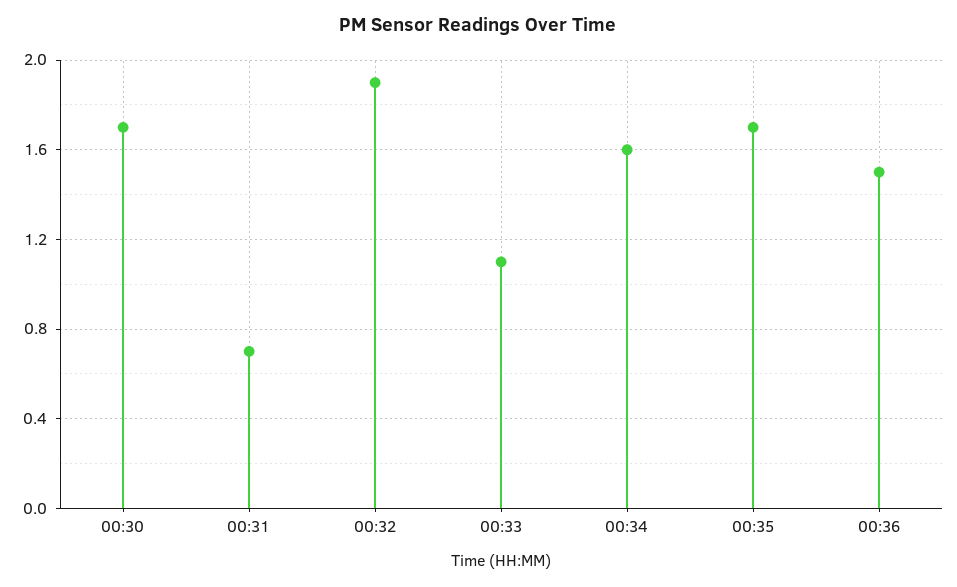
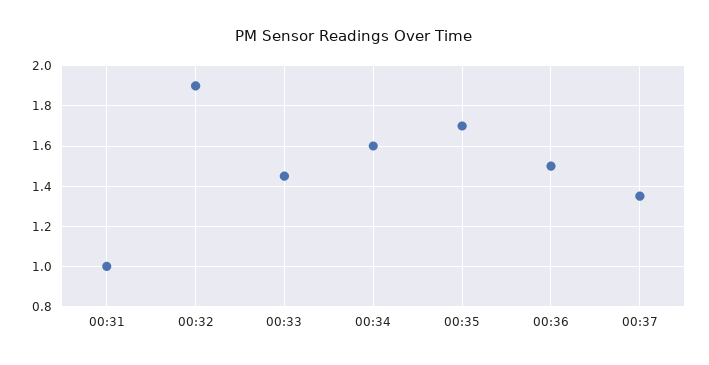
00:30: 1.7 -> none
00:31: 0.7 -> 1
00:33: 1.1 -> 1.45
00:37: none -> 1.35

